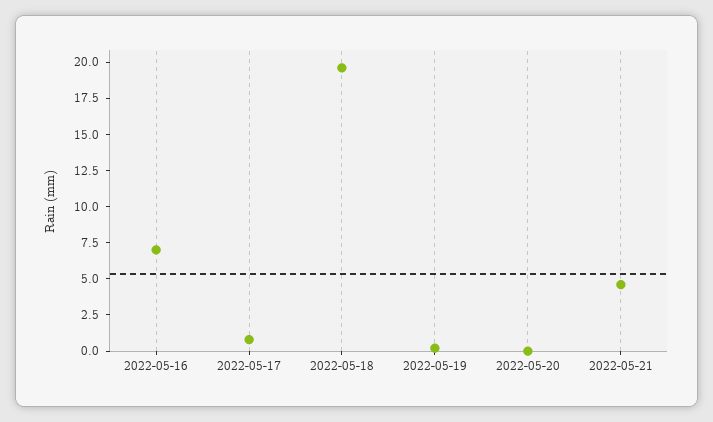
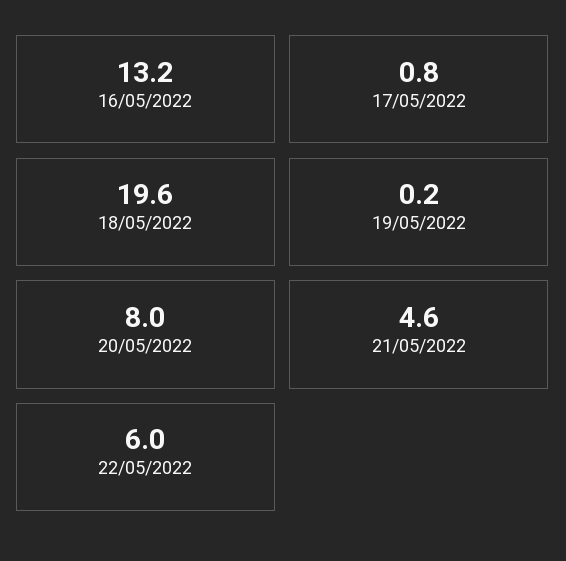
2022-05-16: 7.5 -> 13.2
2022-05-20: 0 -> 8
22/05/2022: none -> 6

